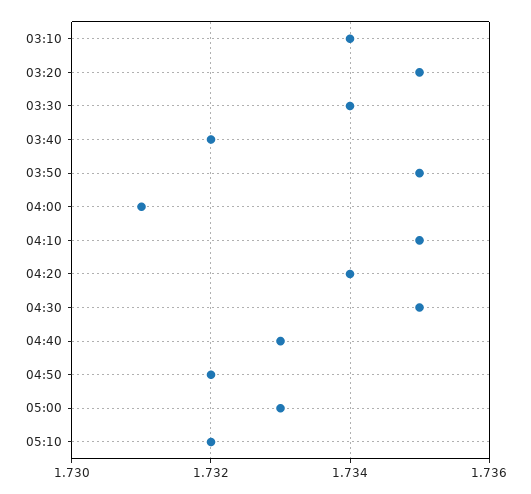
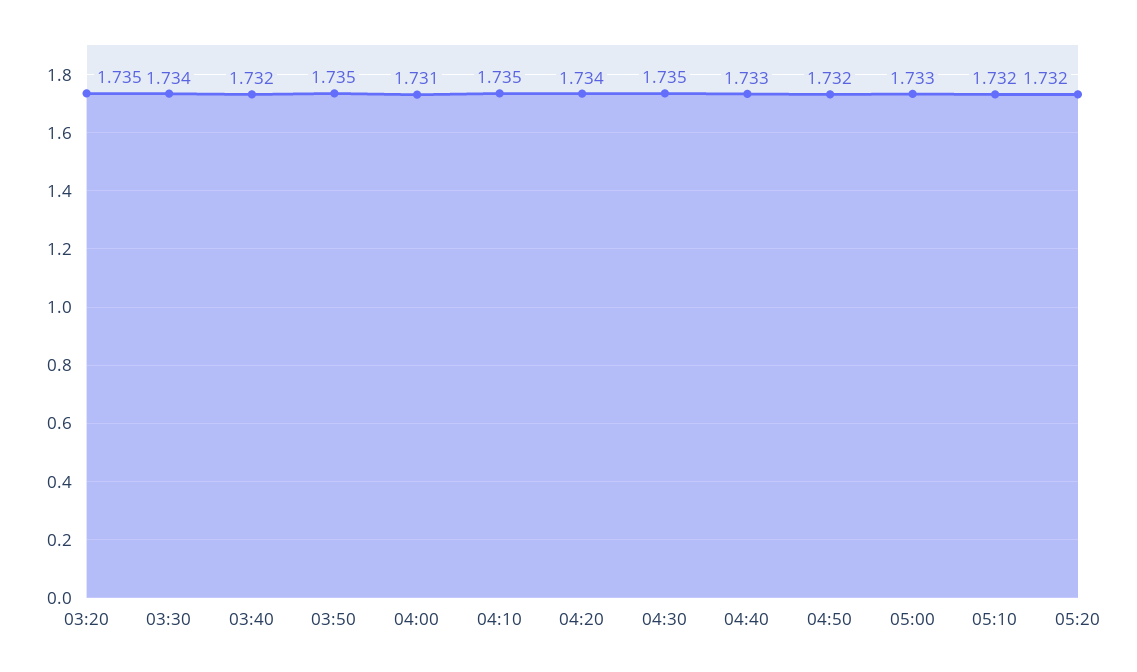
03:10: 1.734 -> none
05:20: none -> 1.732

